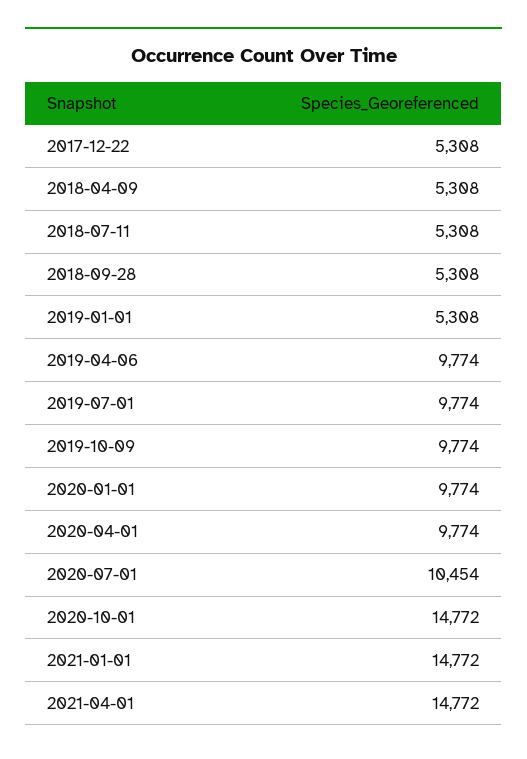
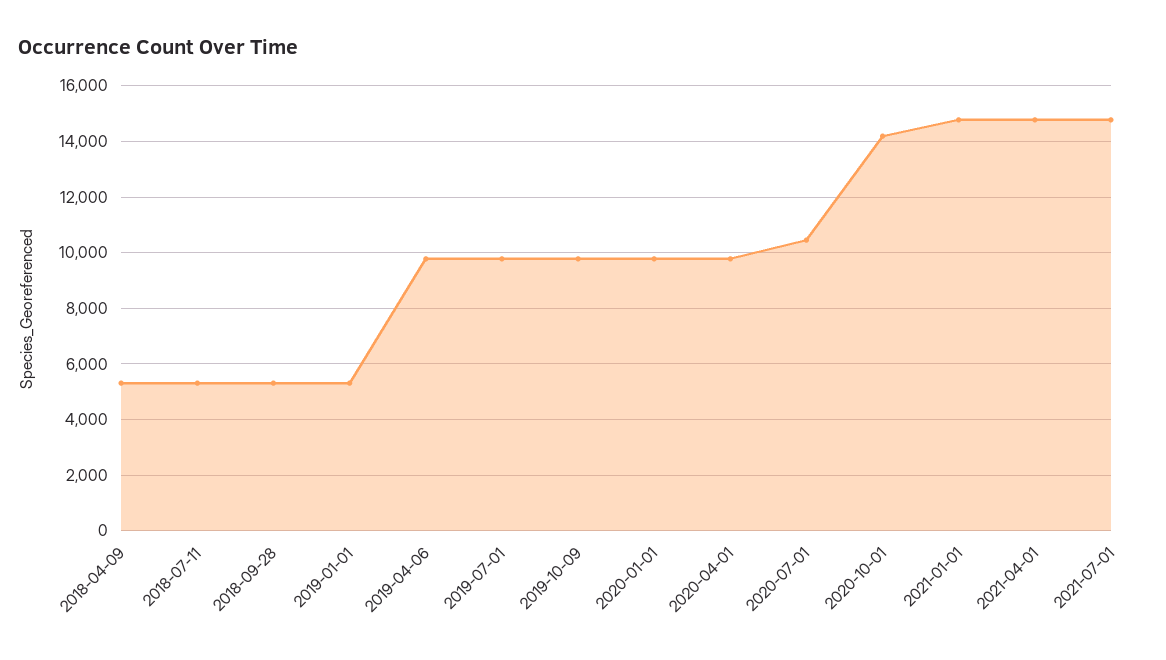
2017-12-22: 5308 -> none
2020-10-01: 14772 -> 14250
2021-07-01: none -> 14750

